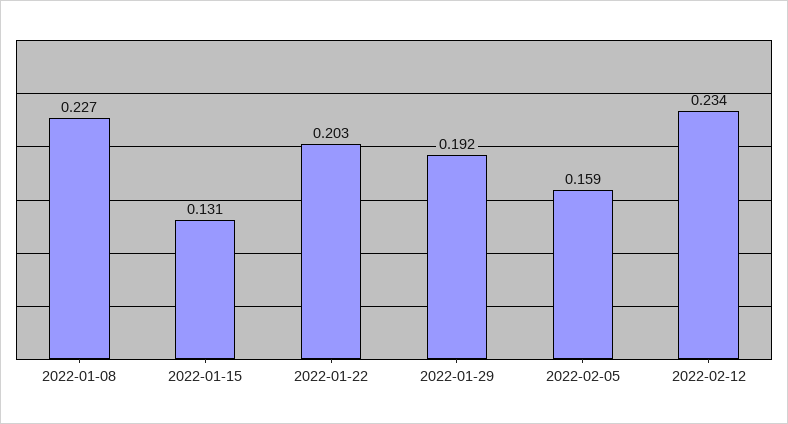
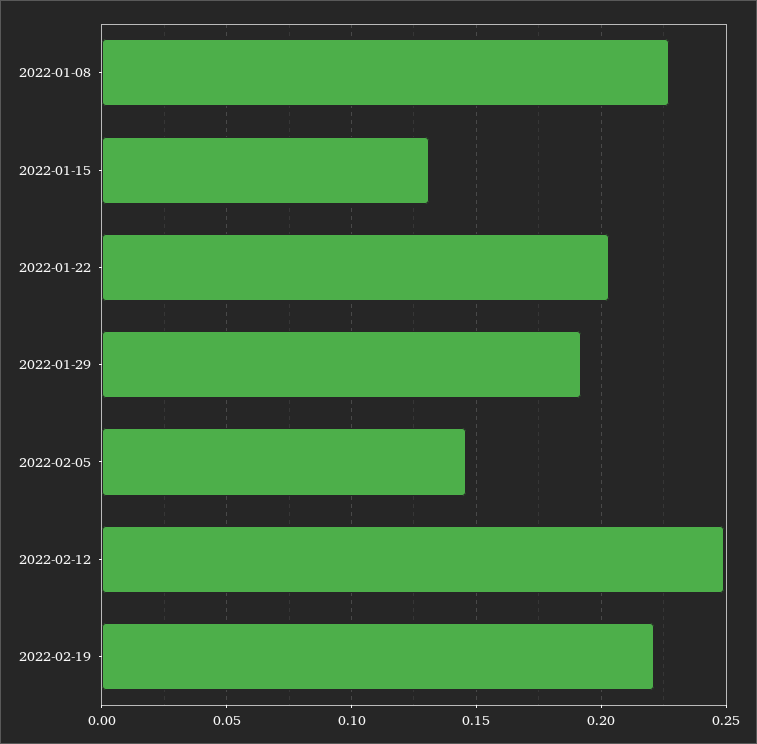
2022-02-05: 0.159 -> 0.145
2022-02-12: 0.234 -> 0.25
2022-02-19: none -> 0.22

